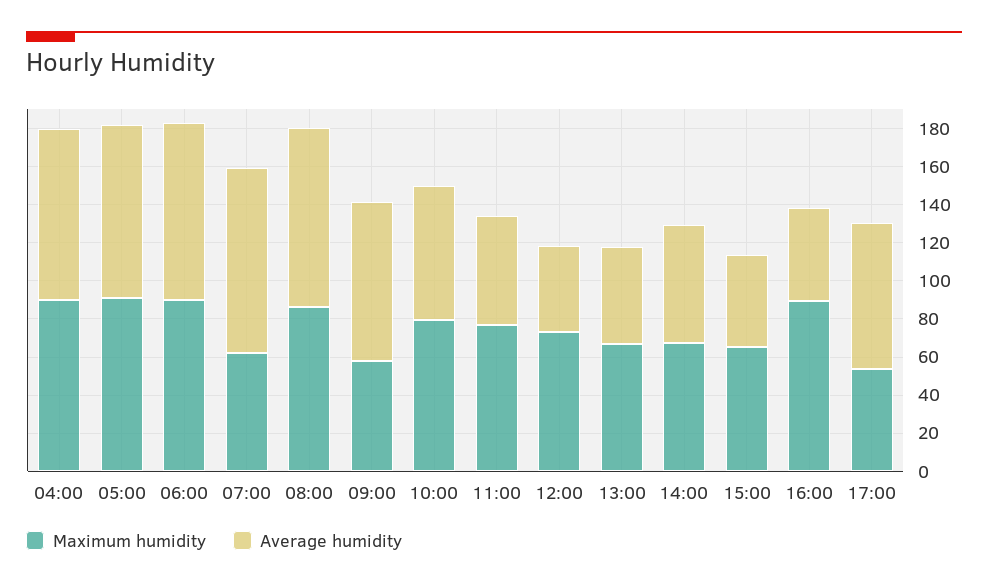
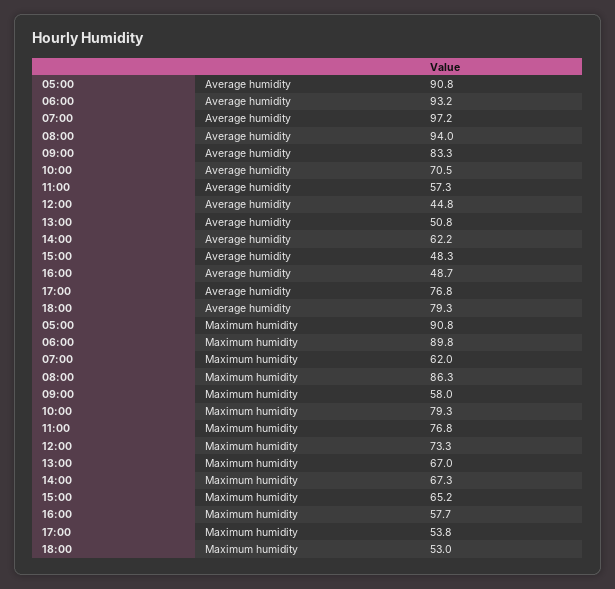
Maximum humidity, 04:00: 90 -> none
Average humidity, 04:00: 90 -> none
Maximum humidity, 16:00: 90 -> 57.7
Average humidity, 18:00: none -> 79.3
Maximum humidity, 18:00: none -> 53

